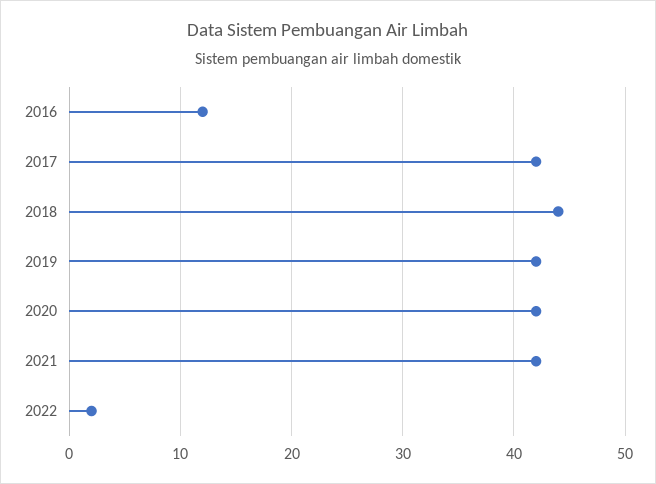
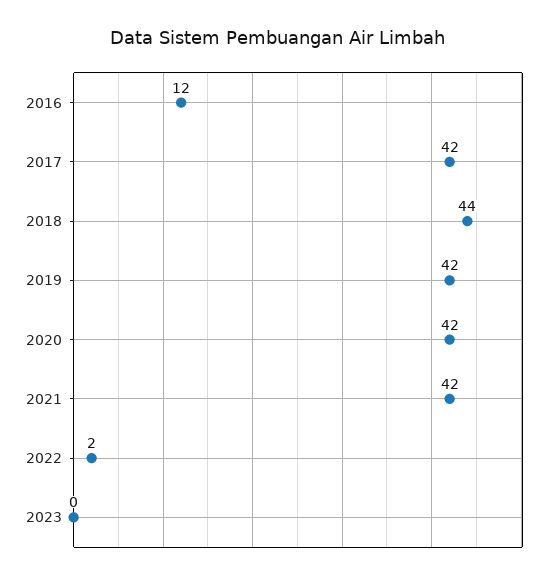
2023: none -> 0

